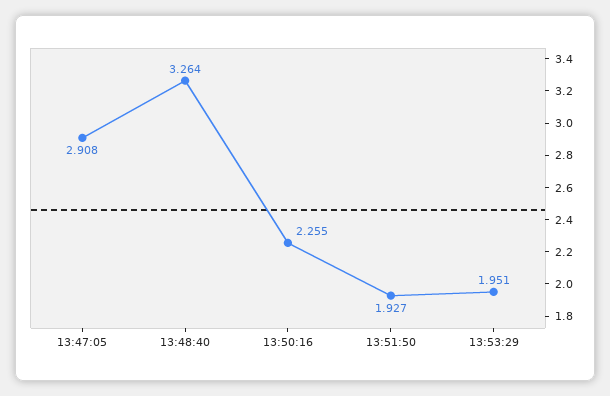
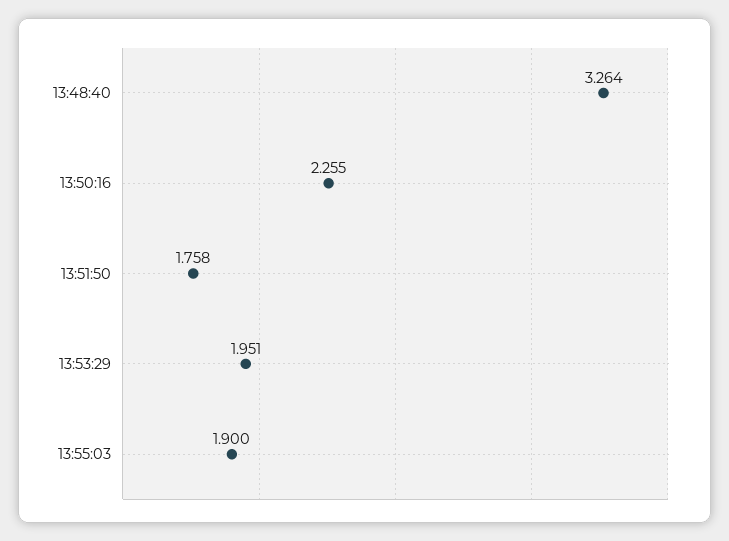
13:47:05: 2.908 -> none
13:51:50: 1.927 -> 1.758
13:55:03: none -> 1.9

